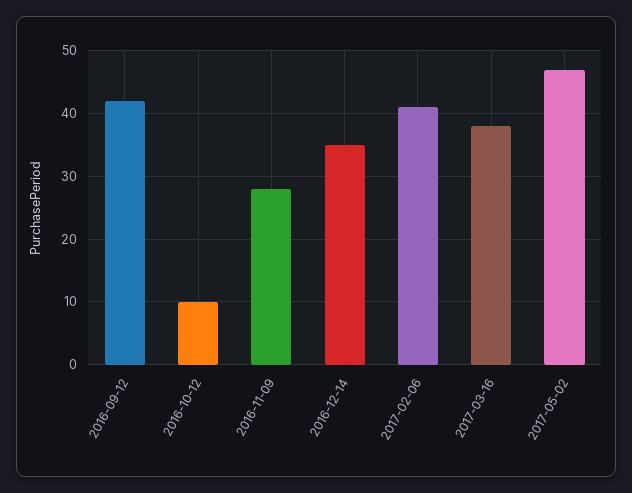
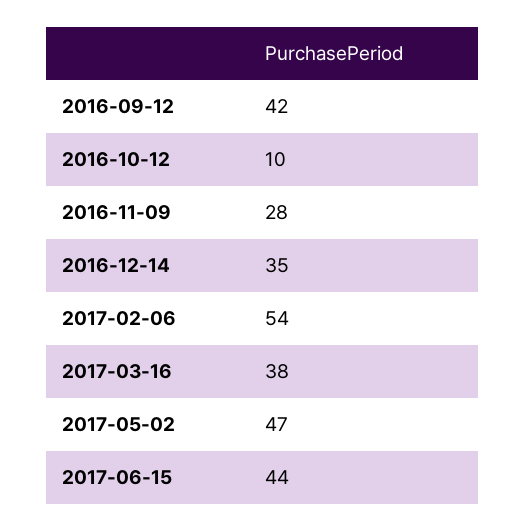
2017-02-06: 41 -> 54
2017-06-15: none -> 44

